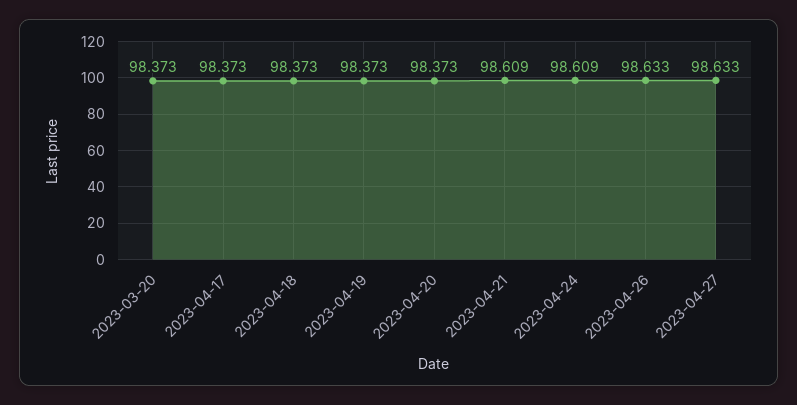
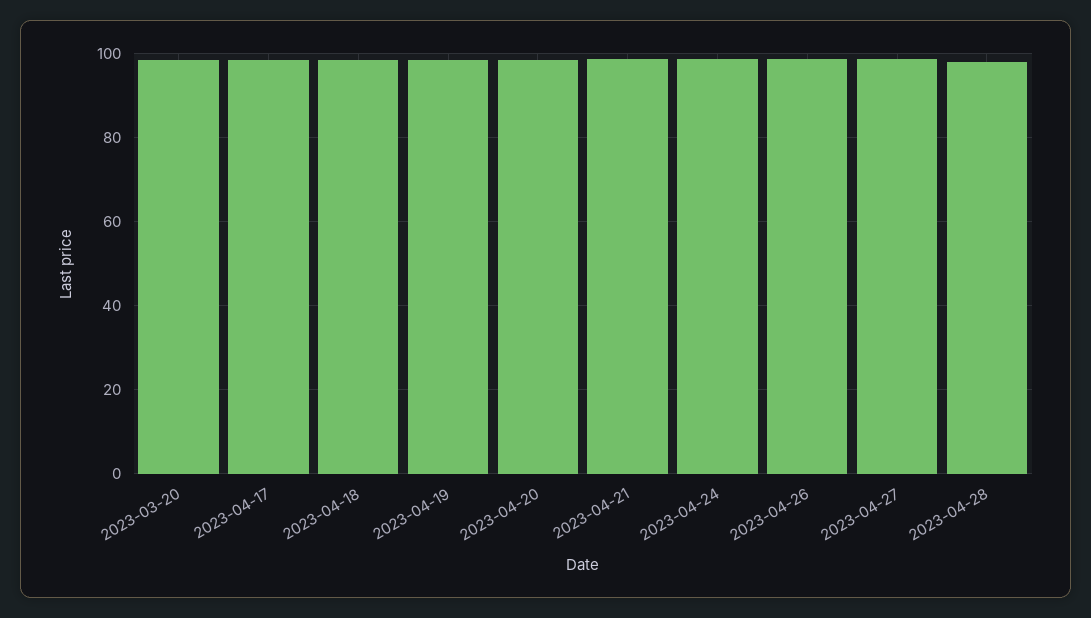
2023-04-28: none -> 98

